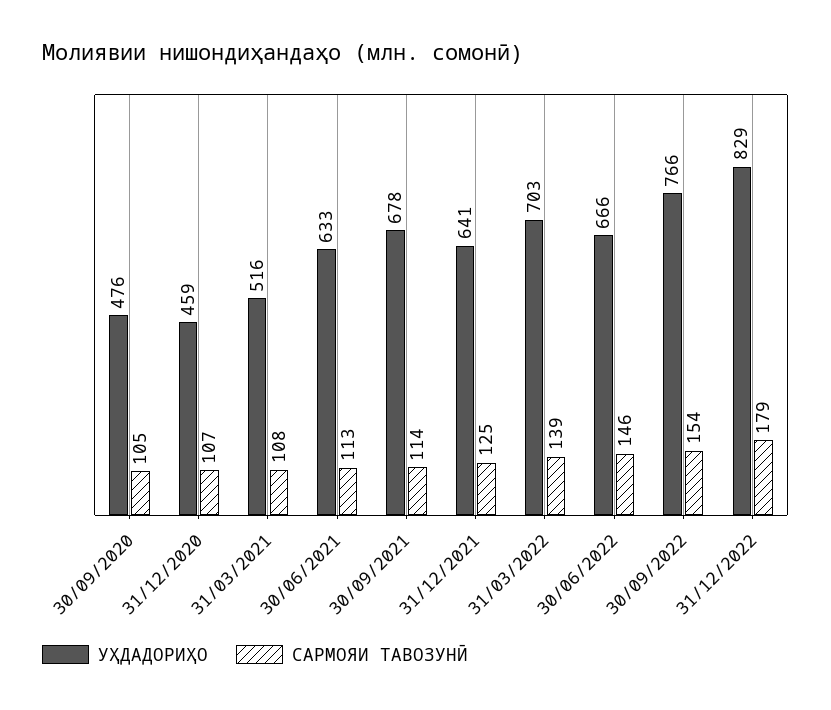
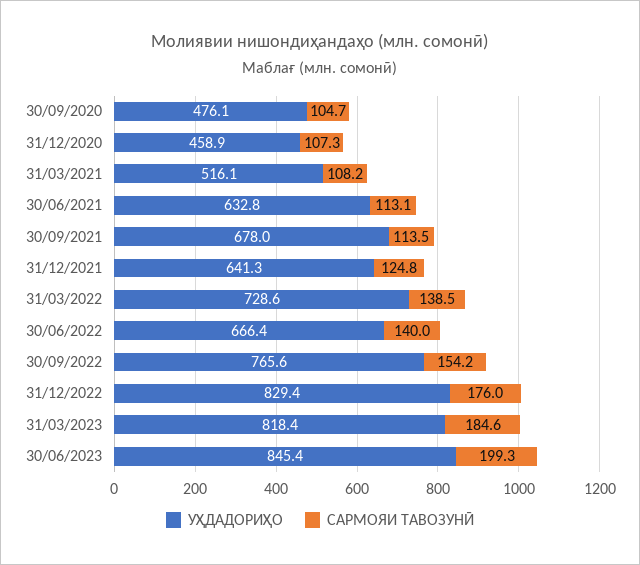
УҲДАДОРИҲО, 31/03/2022: 703 -> 728.6
САРМОЯИ ТАВОЗУНӢ, 30/06/2022: 146 -> 140
САРМОЯИ ТАВОЗУНӢ, 31/12/2022: 179 -> 176
УҲДАДОРИҲО, 31/03/2023: none -> 818.4
САРМОЯИ ТАВОЗУНӢ, 31/03/2023: none -> 184.6
УҲДАДОРИҲО, 30/06/2023: none -> 845.4
САРМОЯИ ТАВОЗУНӢ, 30/06/2023: none -> 199.3

